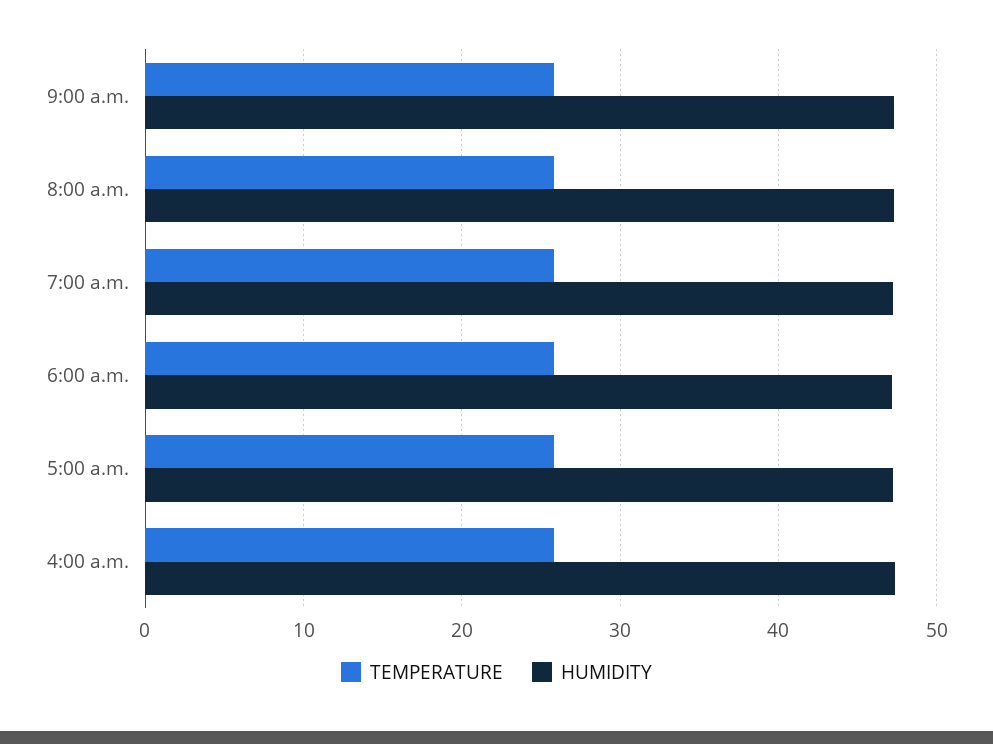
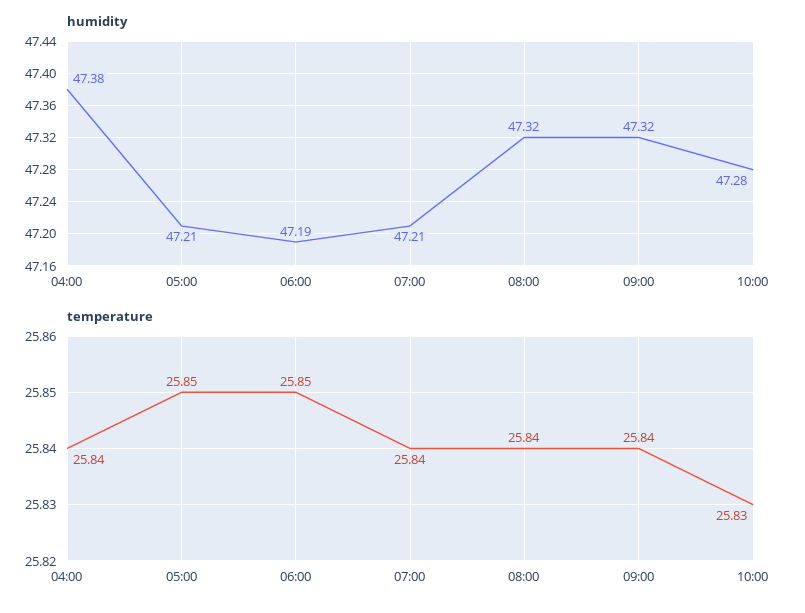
HUMIDITY, 10:00: none -> 47.28
TEMPERATURE, 10:00: none -> 25.83

